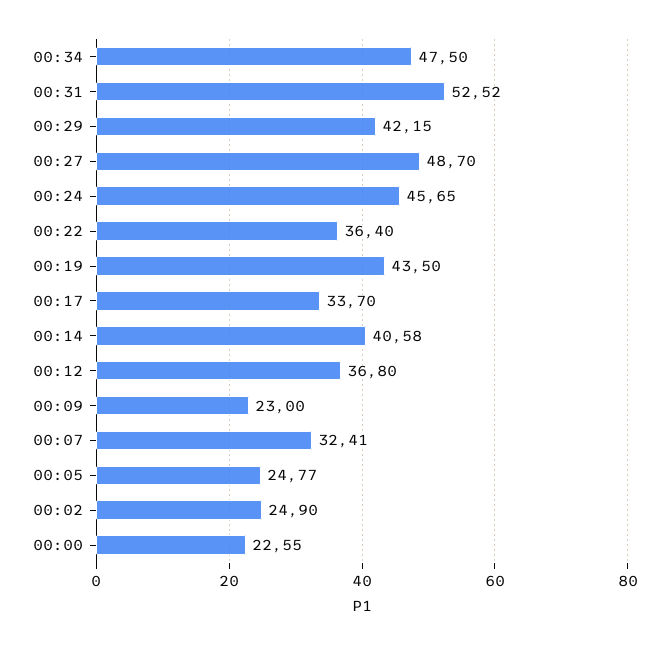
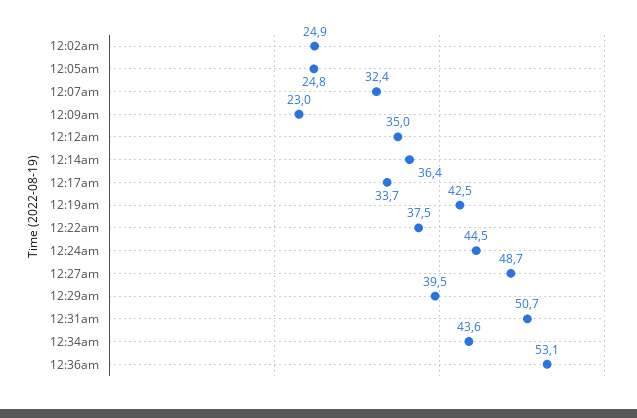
00:34: 47.5 -> 43.6
00:31: 52.52 -> 50.7
00:29: 42.15 -> 39.5
00:24: 45.65 -> 44.5
00:22: 36.4 -> 37.5
00:19: 43.5 -> 42.5
00:14: 40.58 -> 36.4
00:12: 36.8 -> 35
00:00: 22.55 -> none
12:36am: none -> 53.1

